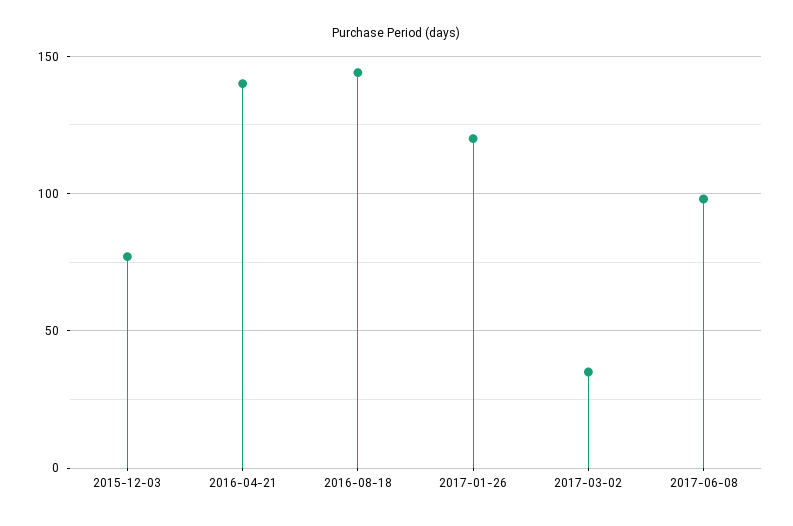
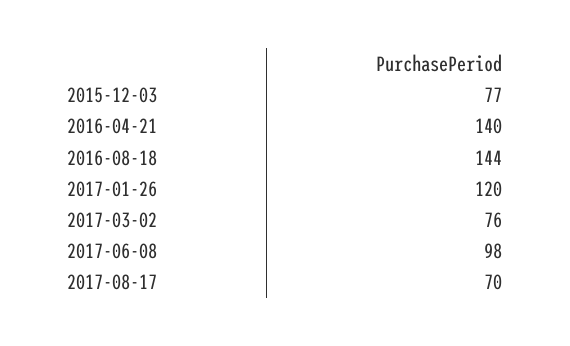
2017-03-02: 35 -> 76
2017-08-17: none -> 70

